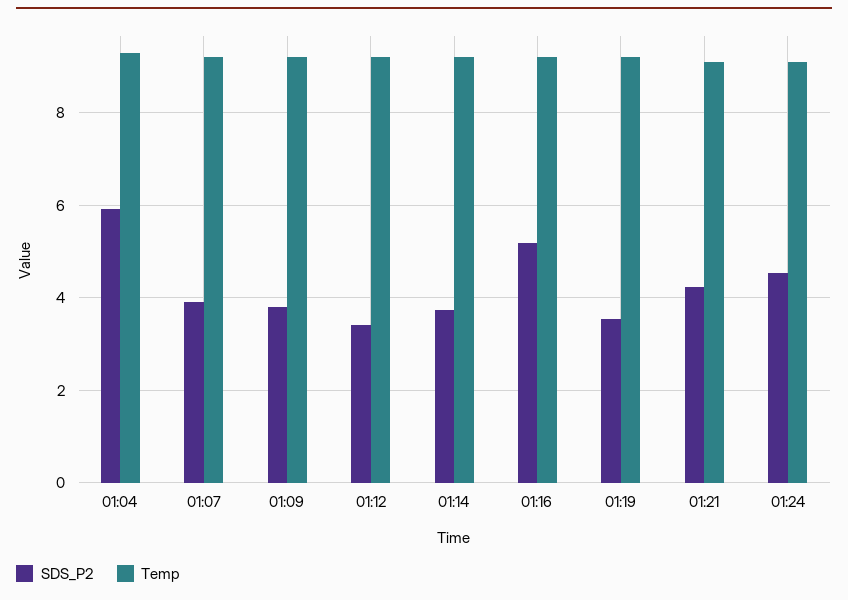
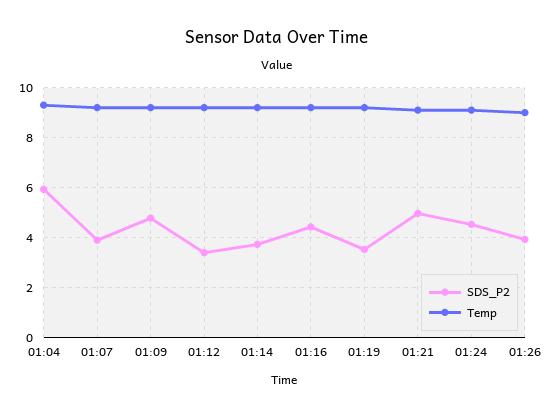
SDS_P2, 01:09: 3.8 -> 4.75
SDS_P2, 01:16: 5.2 -> 4.5
SDS_P2, 01:21: 4.2 -> 5
SDS_P2, 01:26: none -> 4
Temp, 01:26: none -> 9

